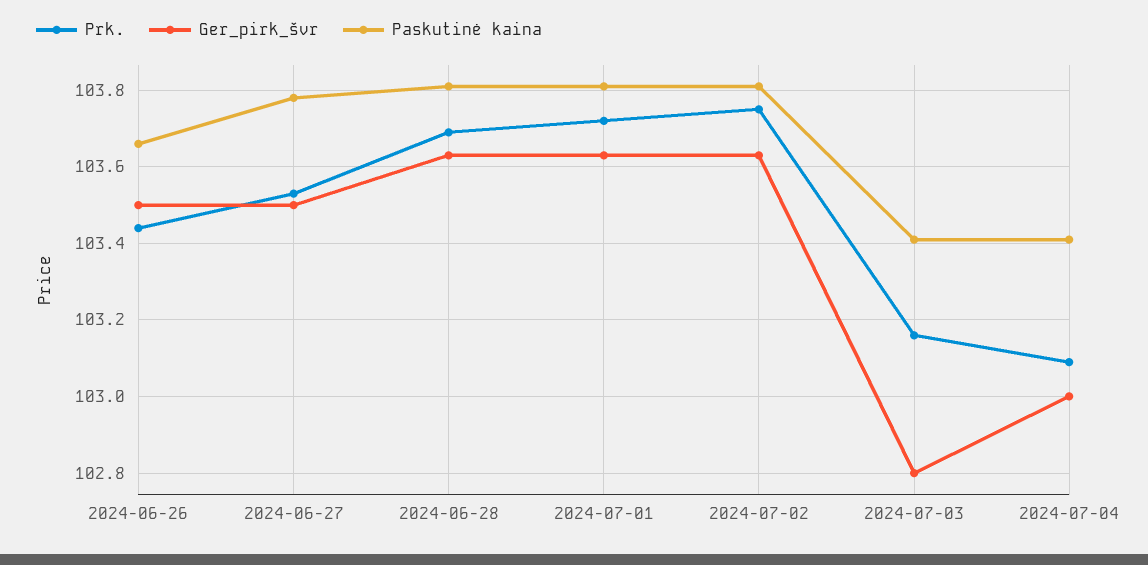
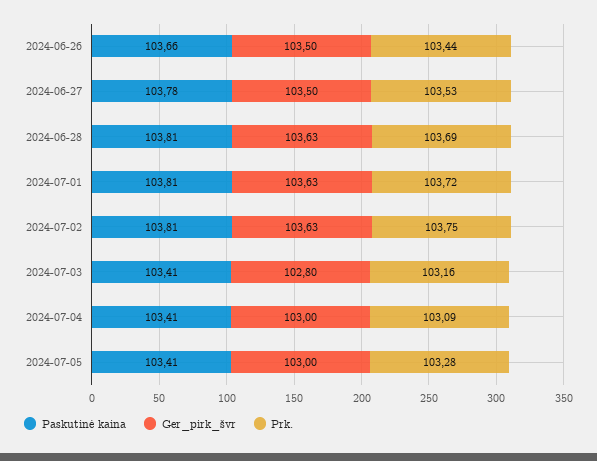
Paskutinė kaina, 2024-07-05: none -> 103.41
Ger_pirk_švr, 2024-07-05: none -> 103
Prk., 2024-07-05: none -> 103.28

